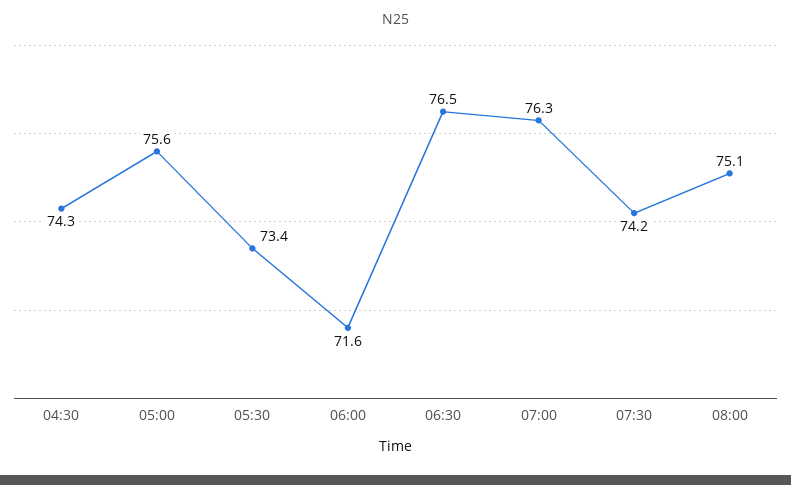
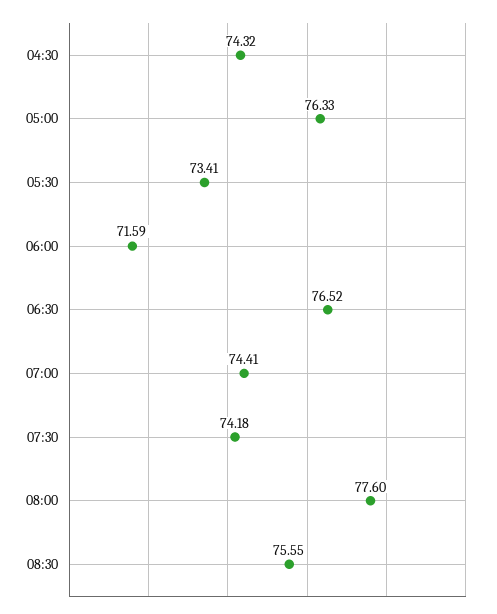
05:00: 75.6 -> 76.33
07:00: 76.3 -> 74.41
08:00: 75.1 -> 77.6
08:30: none -> 75.55

